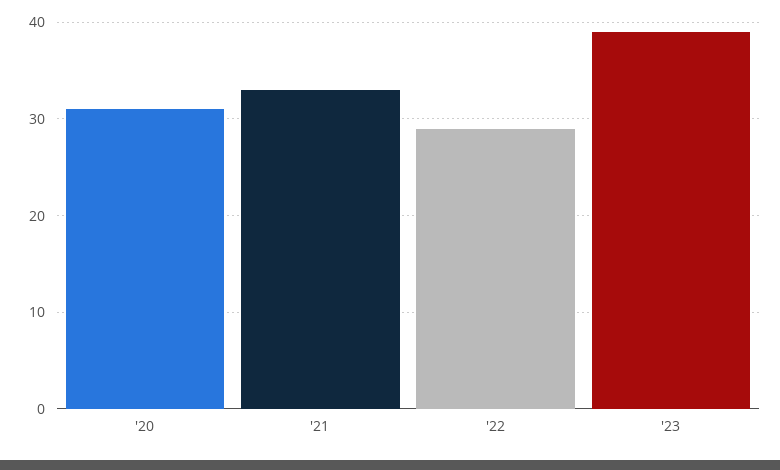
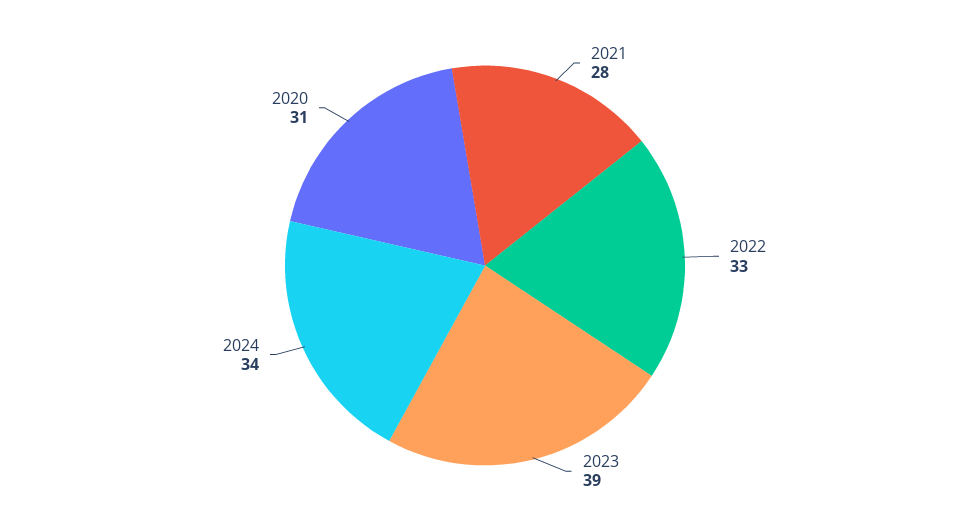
'21: 33 -> 28
'22: 29 -> 33
2024: none -> 34

